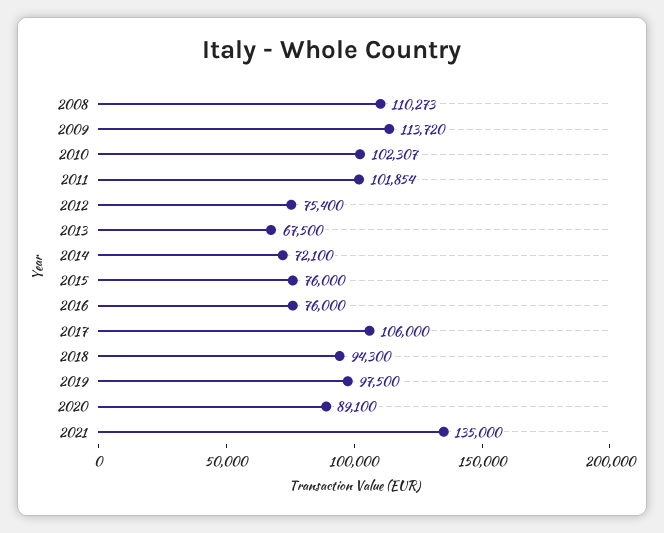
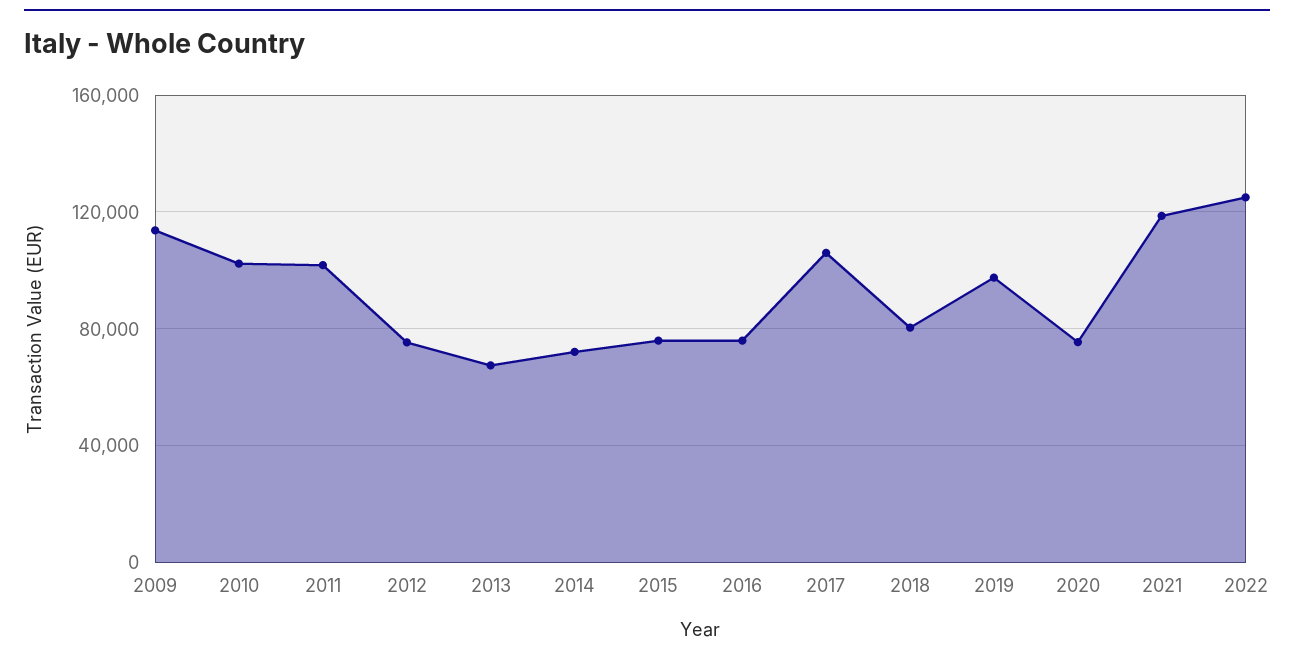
2008: 110273 -> none
2018: 94300 -> 80000
2020: 89100 -> 75000
2021: 135000 -> 120000
2022: none -> 125000

